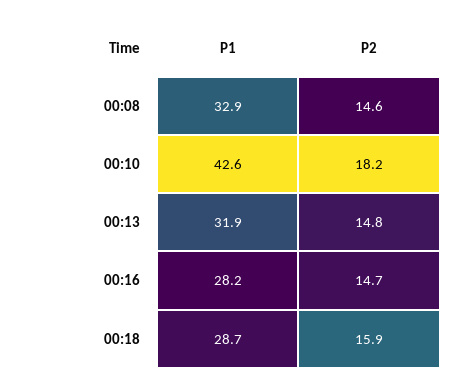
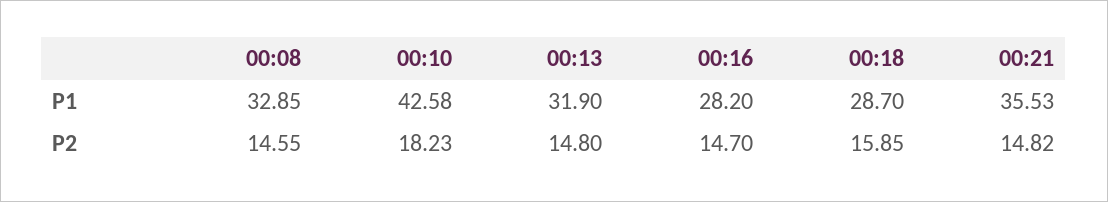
P1, 00:21: none -> 35.53
P2, 00:21: none -> 14.82

